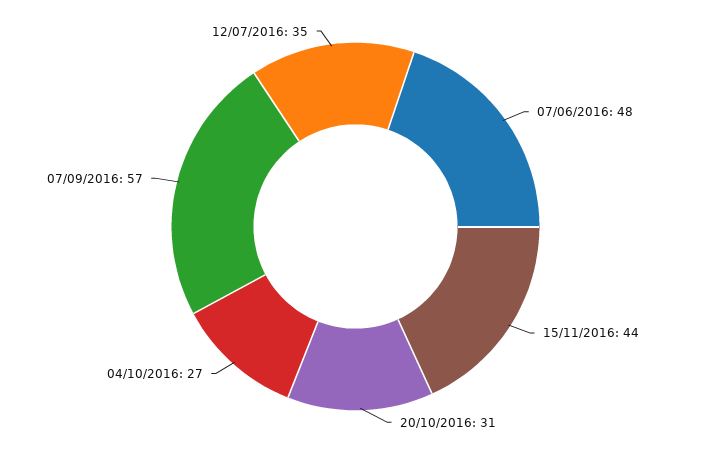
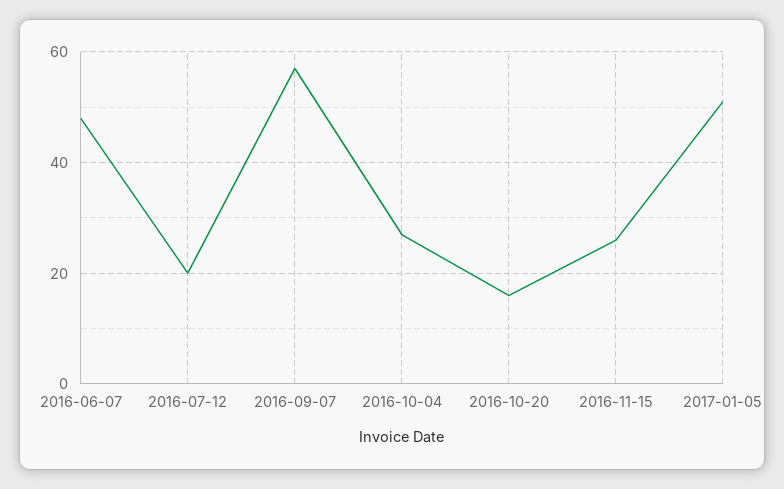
15/11/2016: 44 -> 25
20/10/2016: 31 -> 15
12/07/2016: 35 -> 20
2017-01-05: none -> 50

